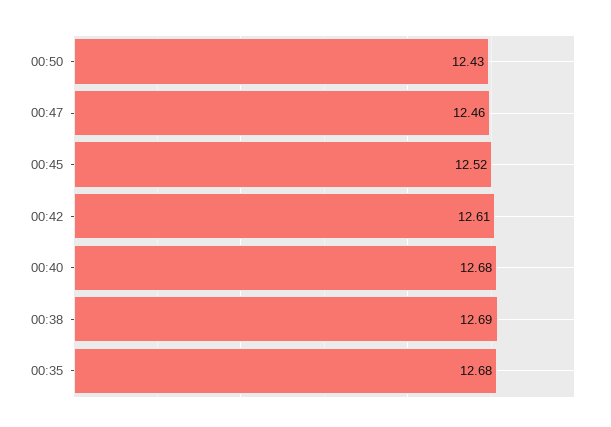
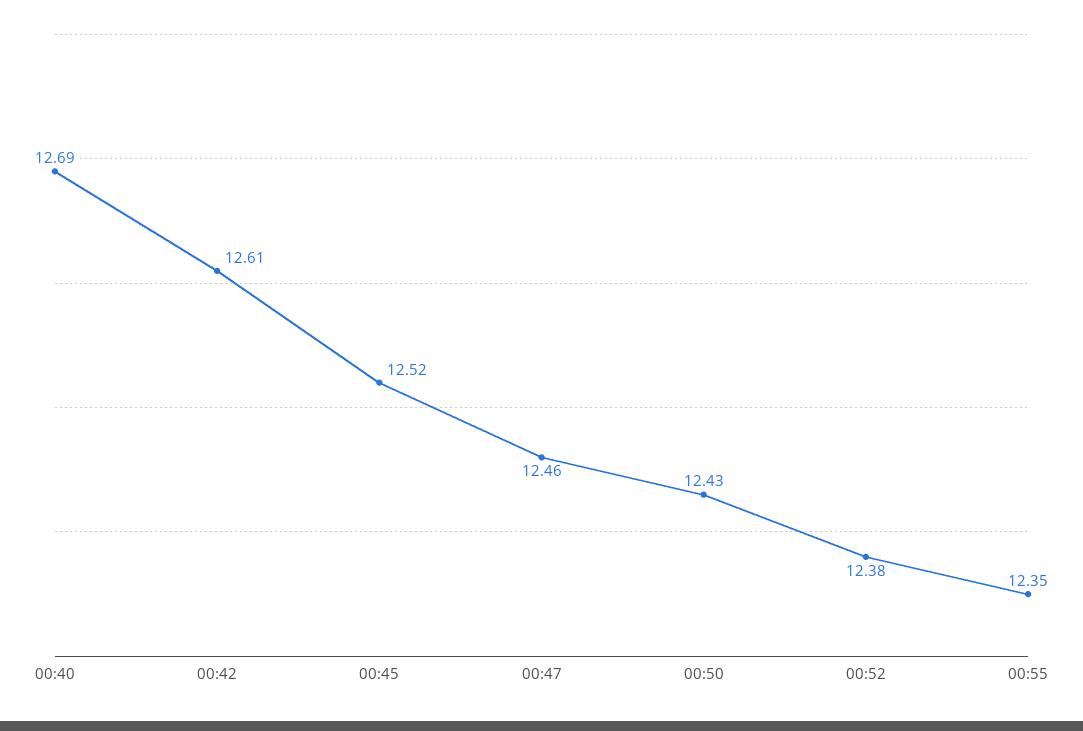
00:40: 12.68 -> 12.69
00:38: 12.69 -> none
00:35: 12.68 -> none
00:52: none -> 12.38
00:55: none -> 12.35

